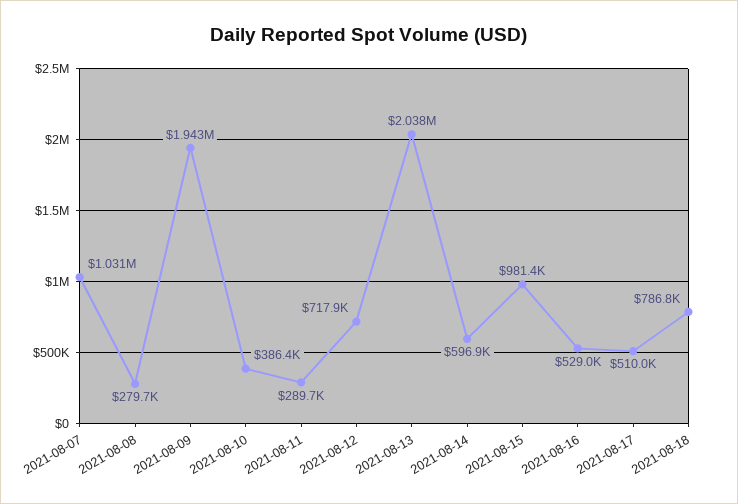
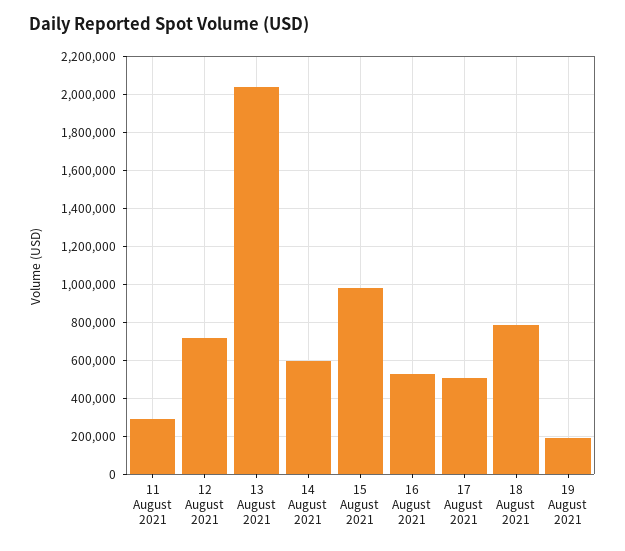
2021-08-07: 1031000 -> none
2021-08-08: 279700 -> none
2021-08-09: 1943000 -> none
2021-08-10: 386400 -> none
19 August 2021: none -> 200000

